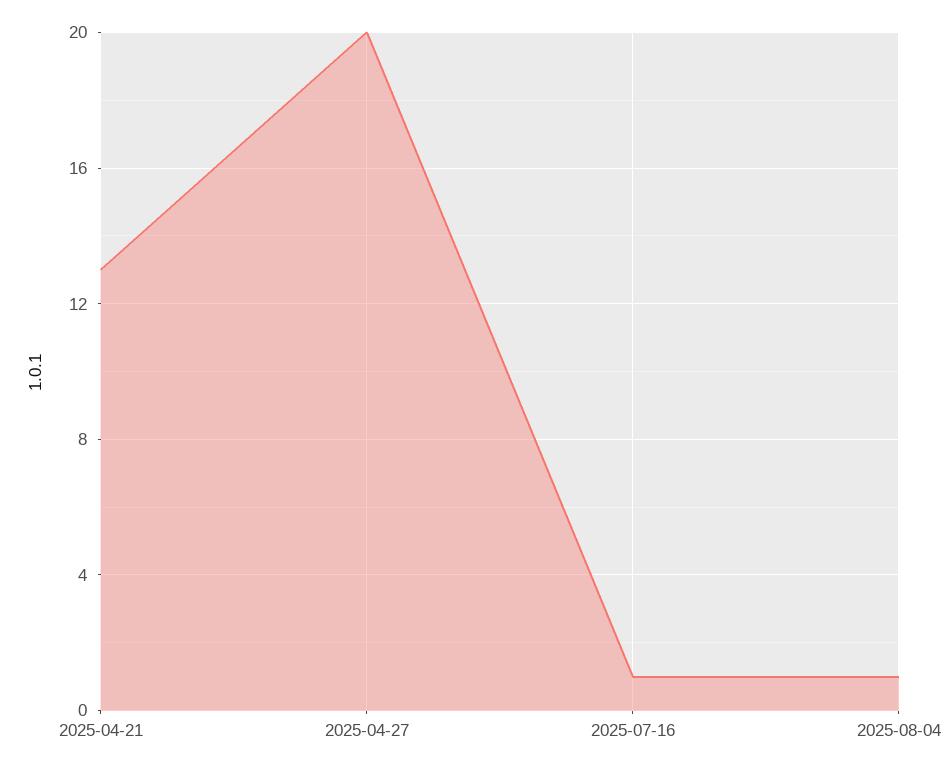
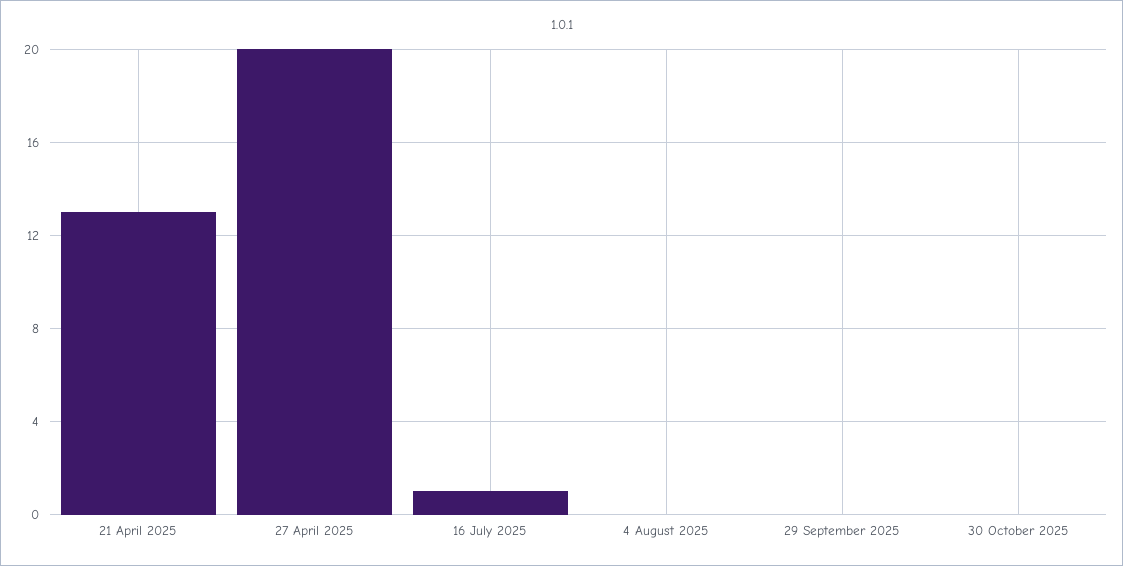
2025-08-04: 1 -> 0
29 September 2025: none -> 0
30 October 2025: none -> 0

